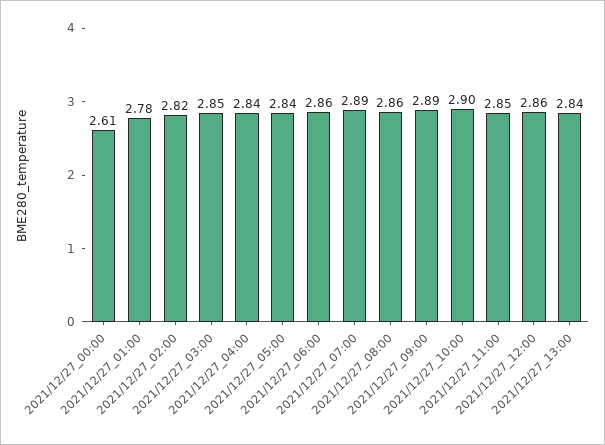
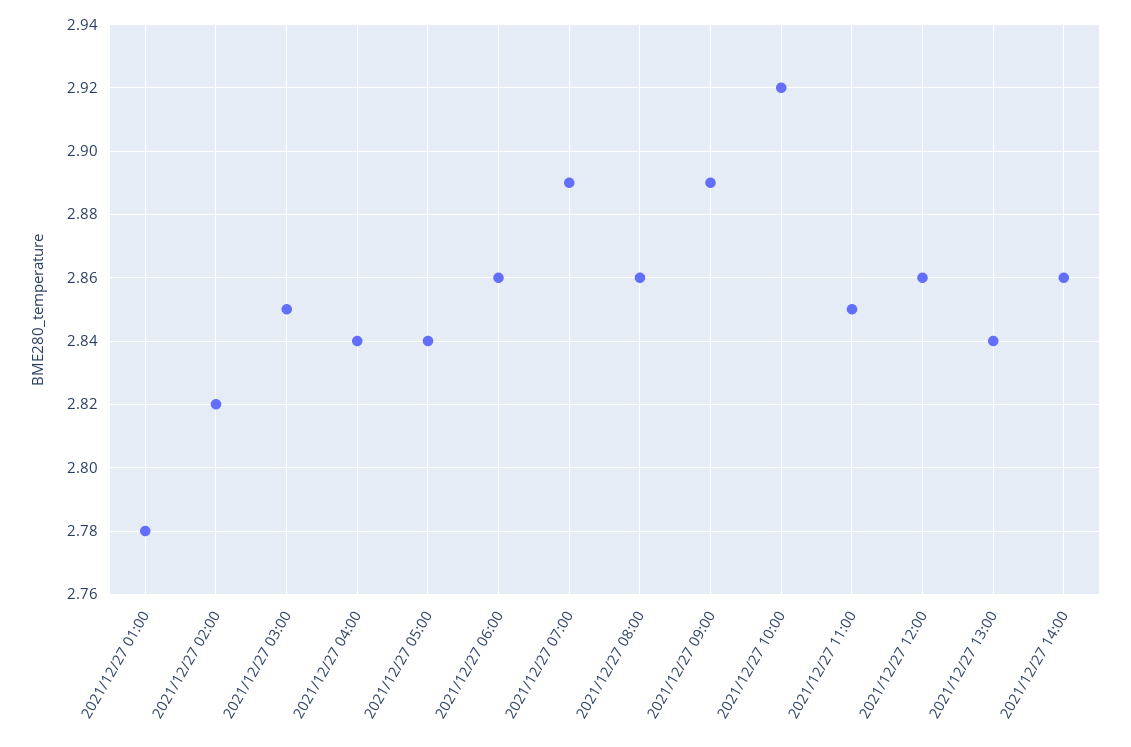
2021/12/27_00:00: 2.61 -> none
2021/12/27_10:00: 2.9 -> 2.92
2021/12/27 14:00: none -> 2.86

